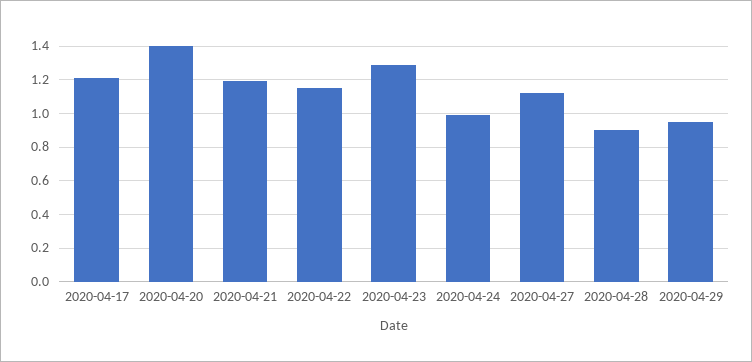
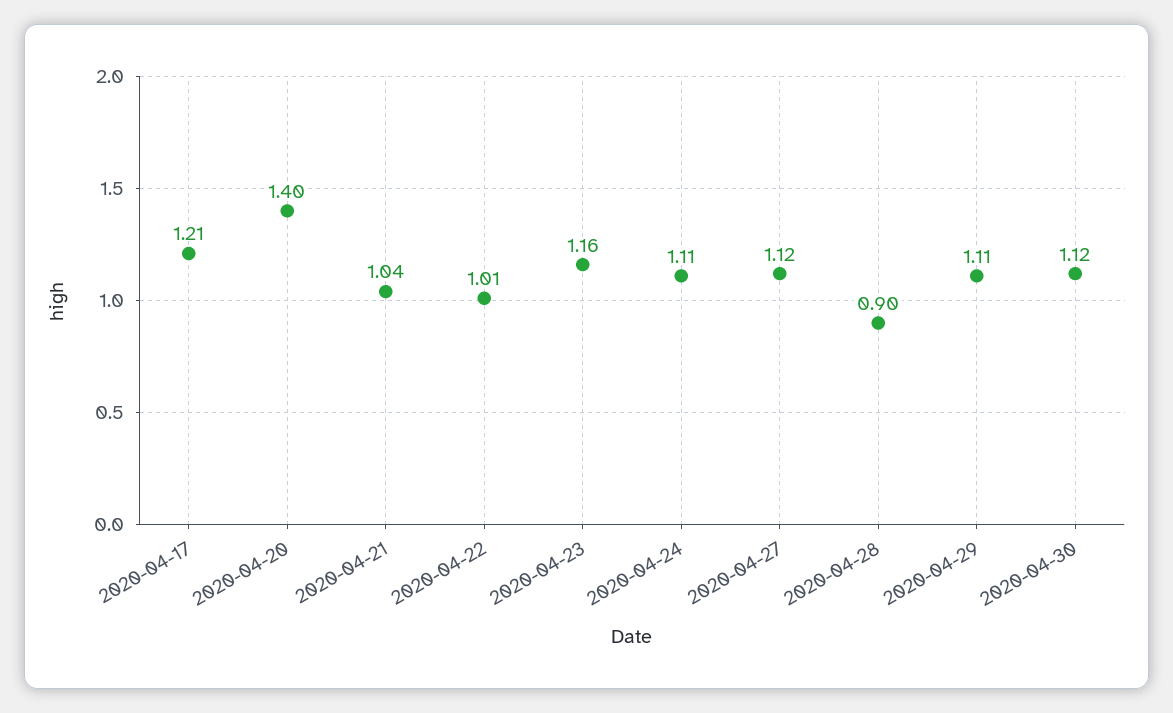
2020-04-21: 1.2 -> 1.04
2020-04-22: 1.15 -> 1.01
2020-04-23: 1.3 -> 1.16
2020-04-24: 1 -> 1.11
2020-04-29: 0.95 -> 1.11
2020-04-30: none -> 1.12

